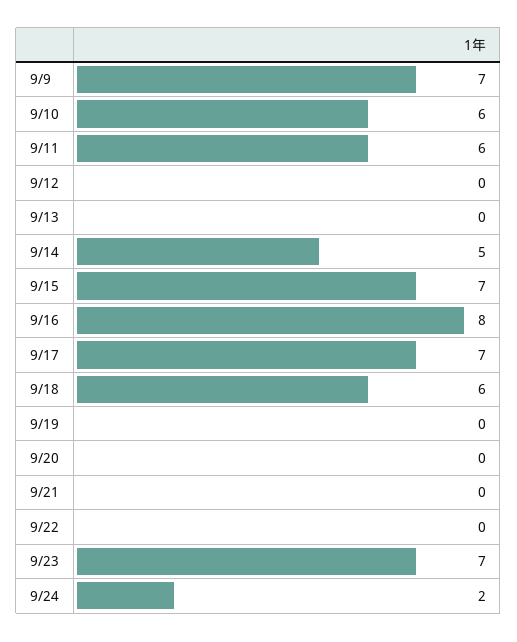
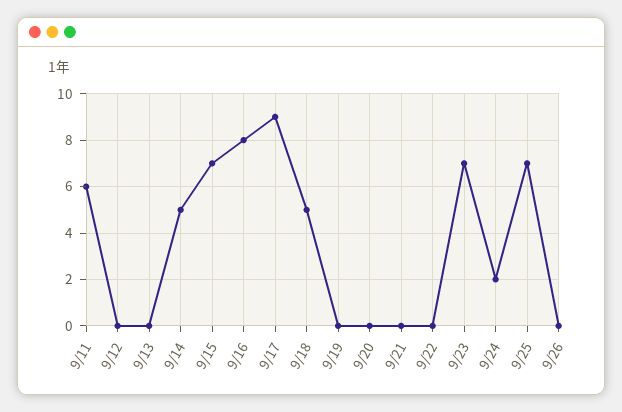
9/9: 7 -> none
9/10: 6 -> none
9/17: 7 -> 9
9/18: 6 -> 5
9/25: none -> 7
9/26: none -> 0

